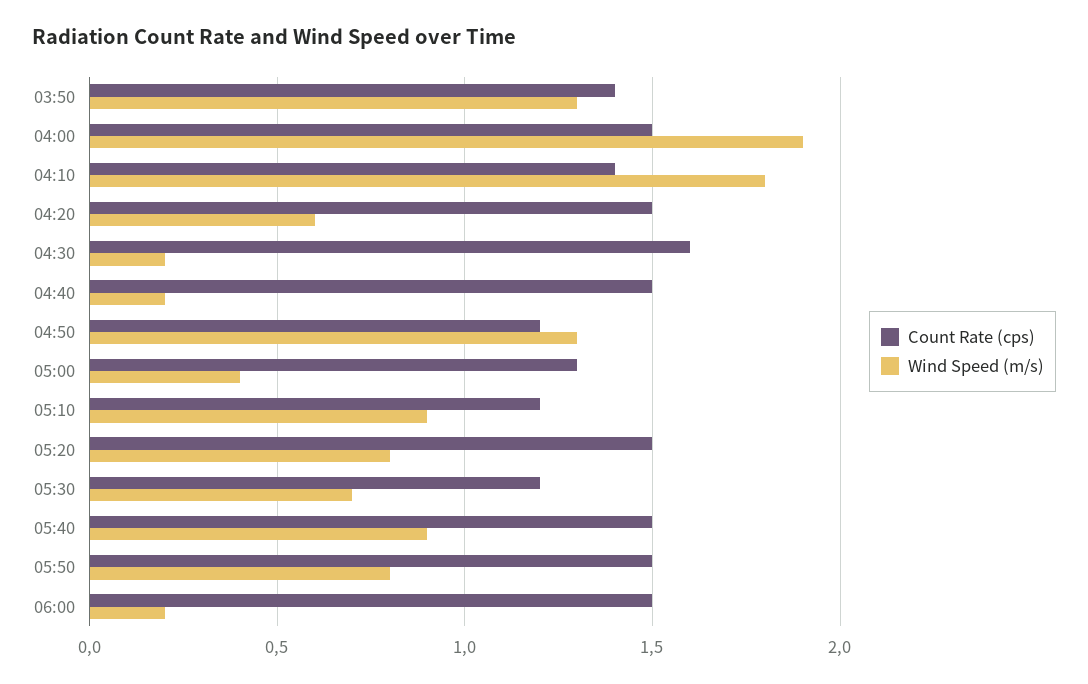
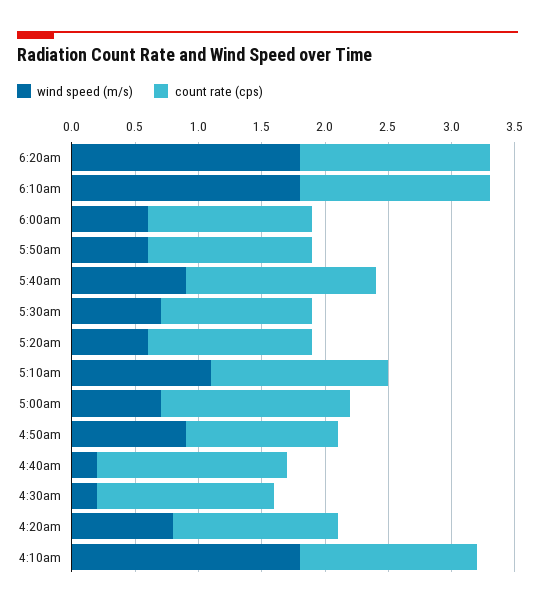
Count Rate (cps), 03:50: 1.4 -> none
Wind Speed (m/s), 03:50: 1.3 -> none
Count Rate (cps), 04:00: 1.5 -> none
Wind Speed (m/s), 04:00: 1.9 -> none
Count Rate (cps), 04:20: 1.5 -> 1.3
Wind Speed (m/s), 04:20: 0.6 -> 0.8
Count Rate (cps), 04:30: 1.6 -> 1.4
Wind Speed (m/s), 04:50: 1.3 -> 0.9
Count Rate (cps), 05:00: 1.3 -> 1.5
Wind Speed (m/s), 05:00: 0.4 -> 0.7
Count Rate (cps), 05:10: 1.2 -> 1.4
Wind Speed (m/s), 05:10: 0.9 -> 1.1
Count Rate (cps), 05:20: 1.5 -> 1.3
Wind Speed (m/s), 05:20: 0.8 -> 0.6
Count Rate (cps), 05:50: 1.5 -> 1.3
Wind Speed (m/s), 05:50: 0.8 -> 0.6
Count Rate (cps), 06:00: 1.5 -> 1.3
Wind Speed (m/s), 06:00: 0.2 -> 0.6
Wind Speed (m/s), 6:20am: none -> 1.8
Count Rate (cps), 6:20am: none -> 1.5
Wind Speed (m/s), 6:10am: none -> 1.8
Count Rate (cps), 6:10am: none -> 1.5

